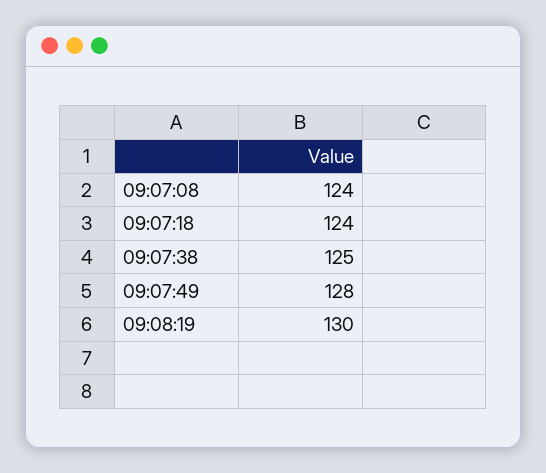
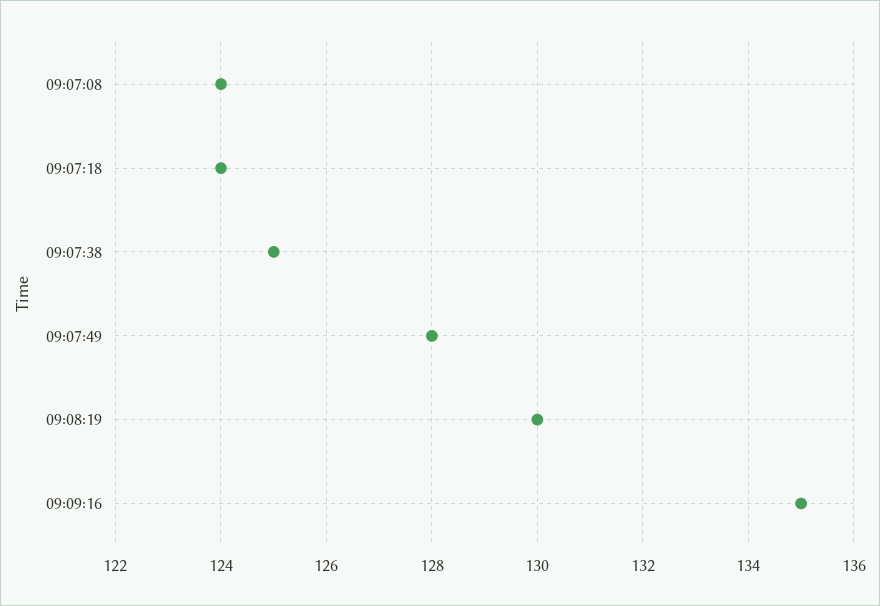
09:09:16: none -> 135

